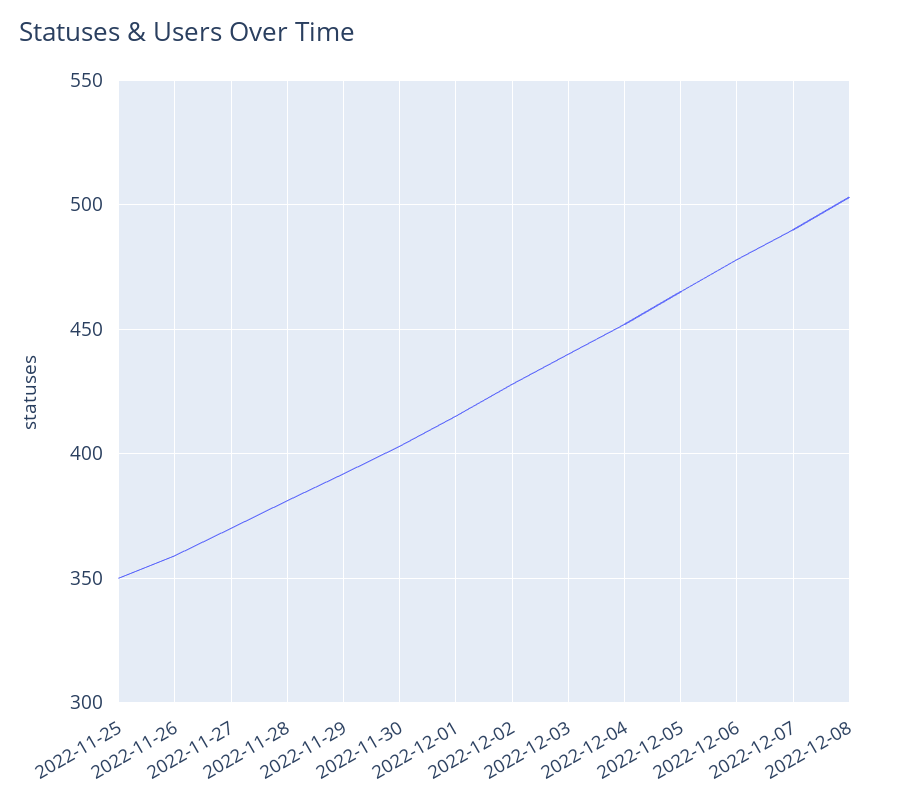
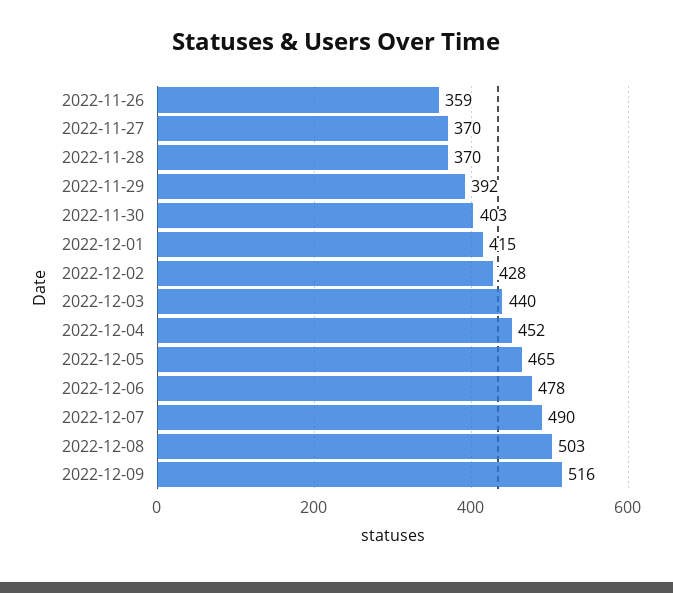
2022-11-25: 350 -> none
2022-11-28: 380 -> 370
2022-12-09: none -> 516

